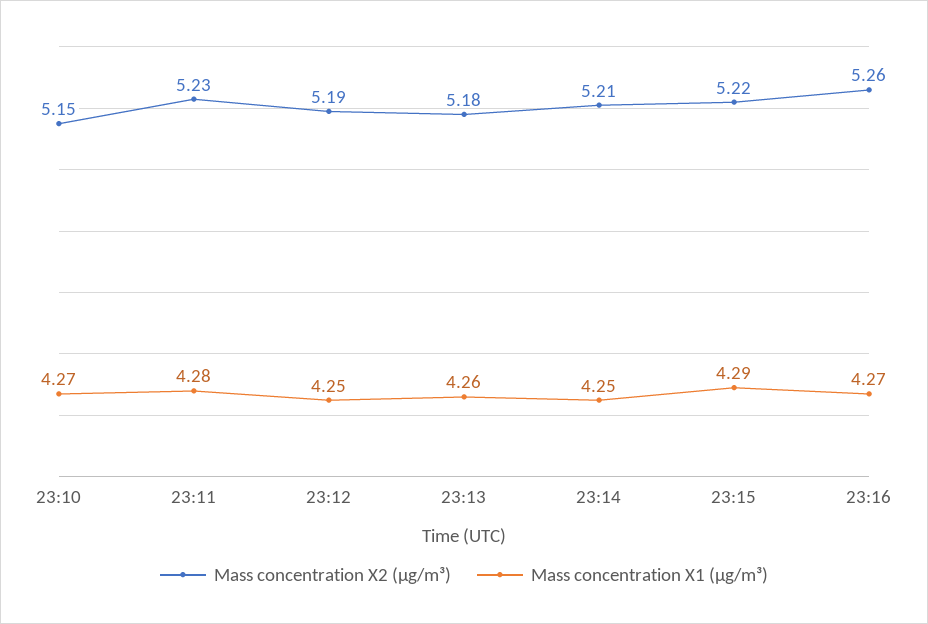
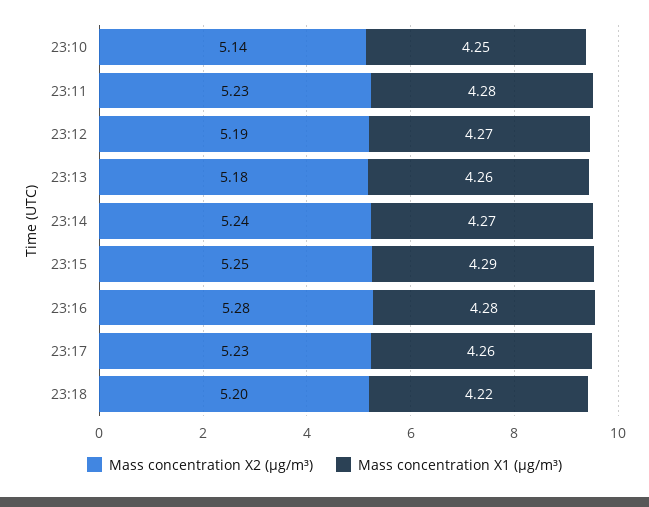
Mass concentration X2 (μg/m³), 23:10: 5.15 -> 5.14
Mass concentration X1 (μg/m³), 23:10: 4.27 -> 4.25
Mass concentration X1 (μg/m³), 23:12: 4.25 -> 4.27
Mass concentration X2 (μg/m³), 23:14: 5.21 -> 5.24
Mass concentration X1 (μg/m³), 23:14: 4.25 -> 4.27
Mass concentration X2 (μg/m³), 23:15: 5.22 -> 5.25
Mass concentration X2 (μg/m³), 23:16: 5.26 -> 5.28
Mass concentration X1 (μg/m³), 23:16: 4.27 -> 4.28
Mass concentration X2 (μg/m³), 23:17: none -> 5.23
Mass concentration X1 (μg/m³), 23:17: none -> 4.26
Mass concentration X2 (μg/m³), 23:18: none -> 5.2
Mass concentration X1 (μg/m³), 23:18: none -> 4.22

